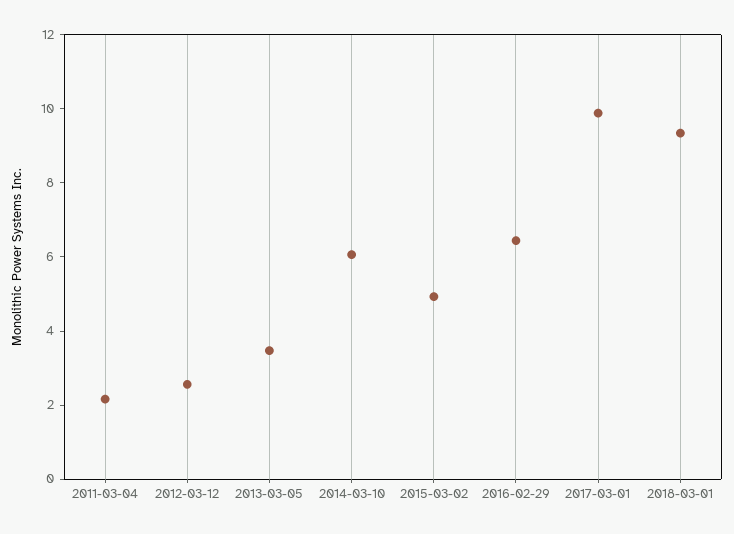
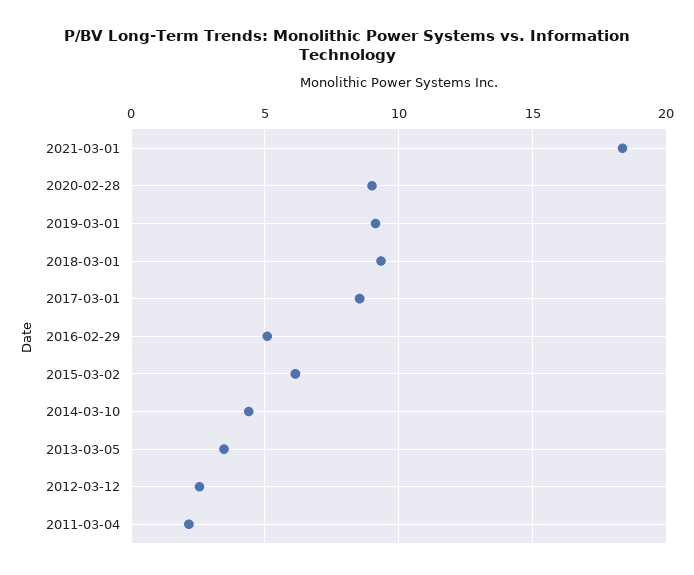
2014-03-10: 6 -> 4.5
2015-03-02: 5 -> 6
2016-02-29: 6.5 -> 5
2017-03-01: 10 -> 8.5
2021-03-01: none -> 18.5
2020-02-28: none -> 9
2019-03-01: none -> 9

